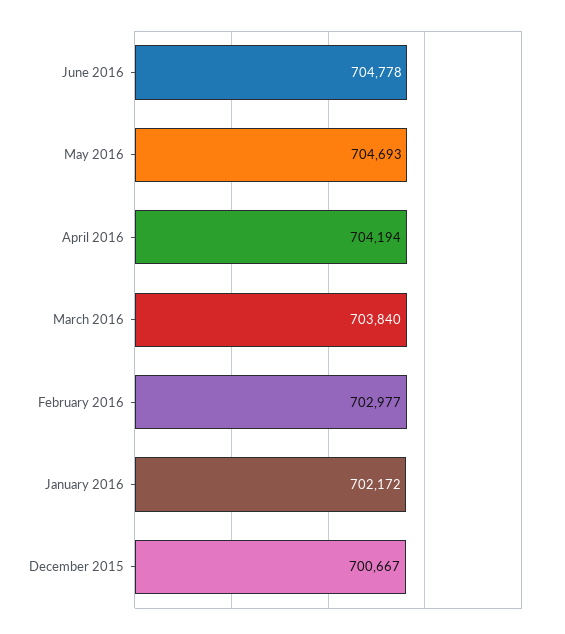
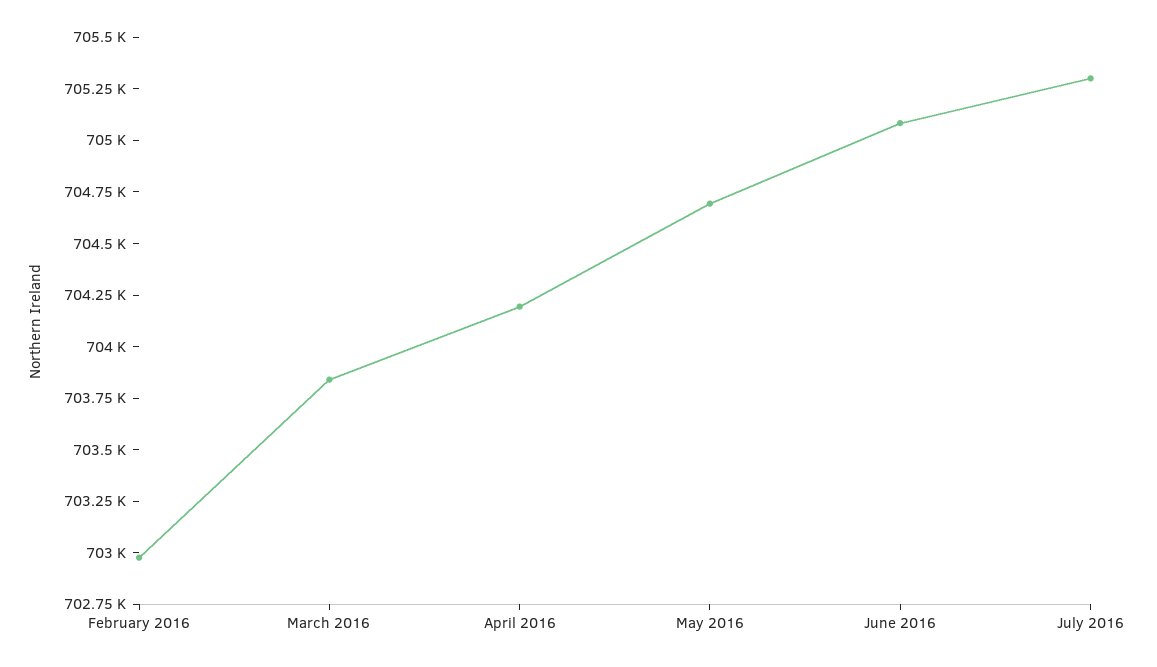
June 2016: 704778 -> 705100
January 2016: 702172 -> none
December 2015: 700667 -> none
July 2016: none -> 705300

